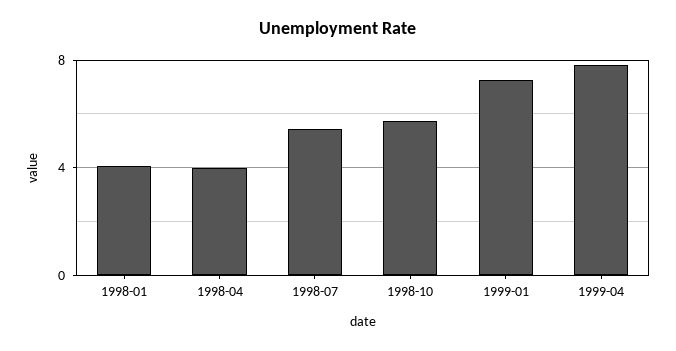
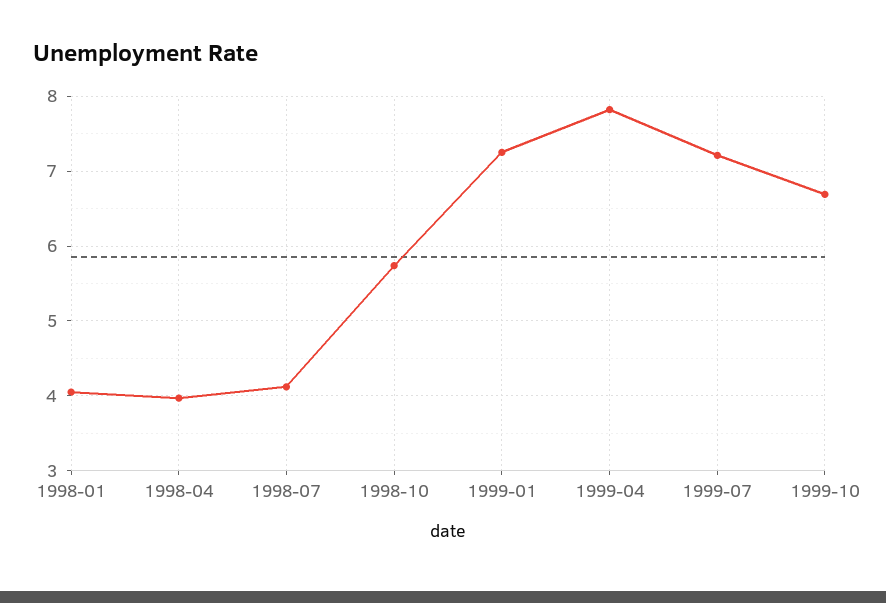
1998-07: 5.5 -> 4.1
1999-07: none -> 7.2
1999-10: none -> 6.7

